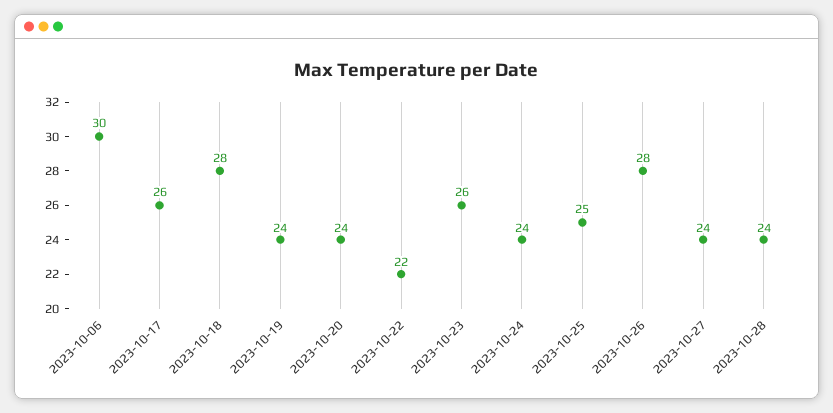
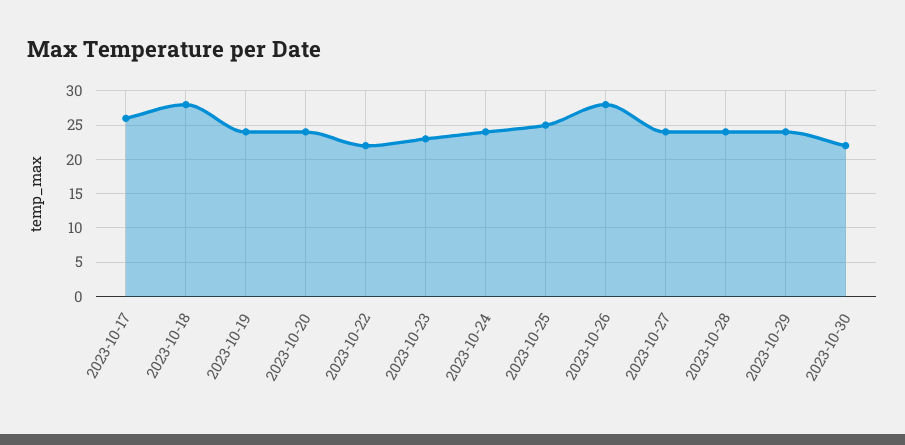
2023-10-06: 30 -> none
2023-10-23: 26 -> 23
2023-10-29: none -> 24
2023-10-30: none -> 22

